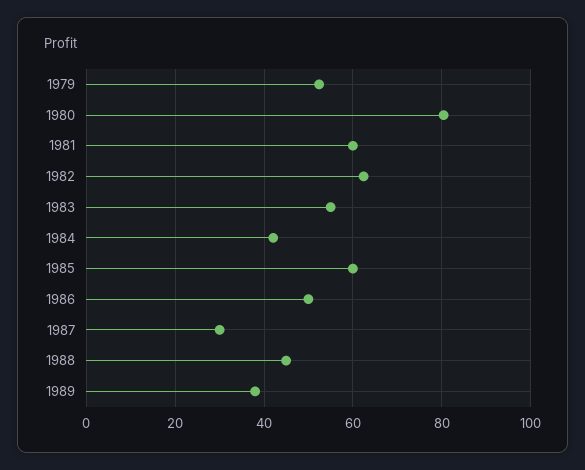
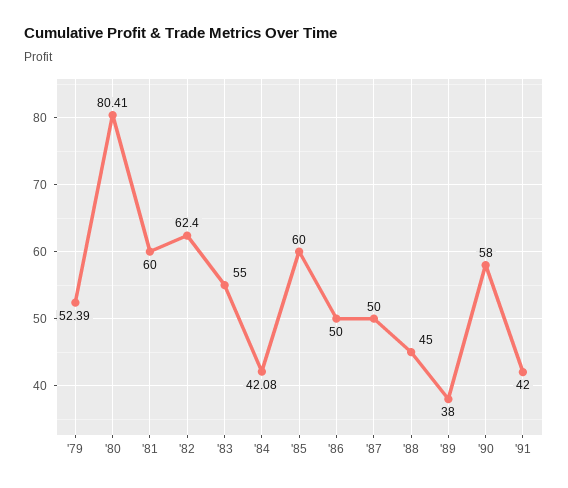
1987: 30 -> 50
'90: none -> 58
'91: none -> 42

